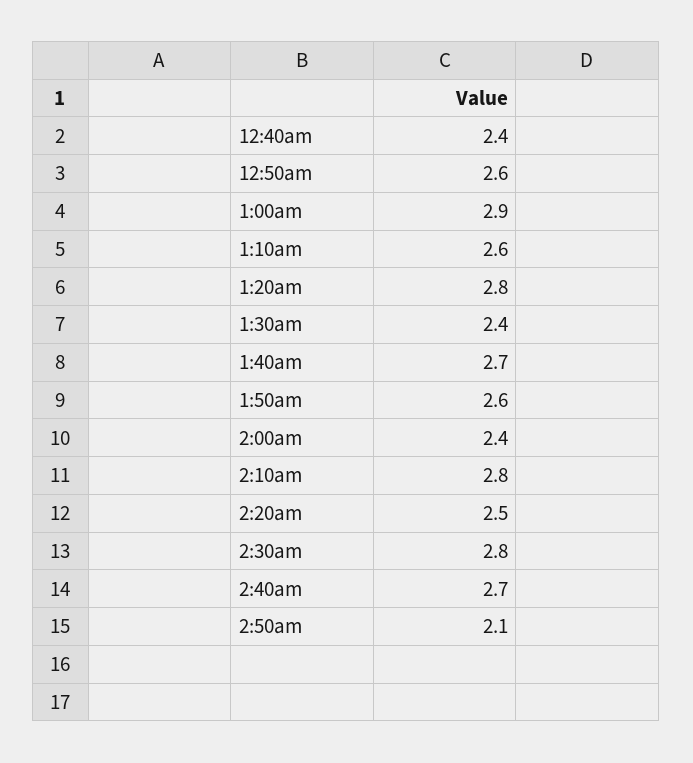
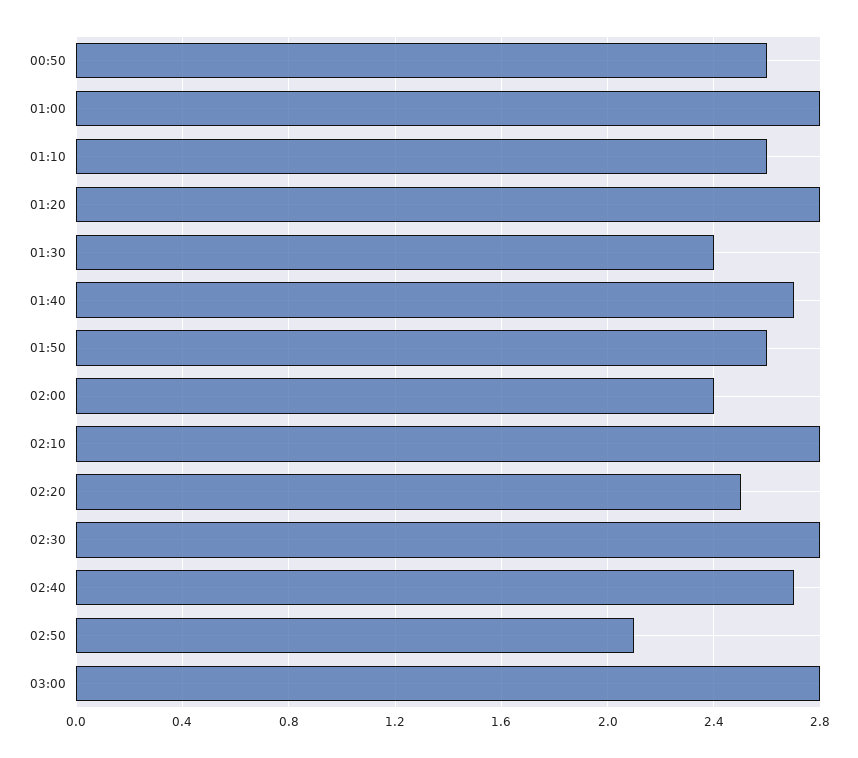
12:40am: 2.4 -> none
1:00am: 2.9 -> 2.8
03:00: none -> 2.8

